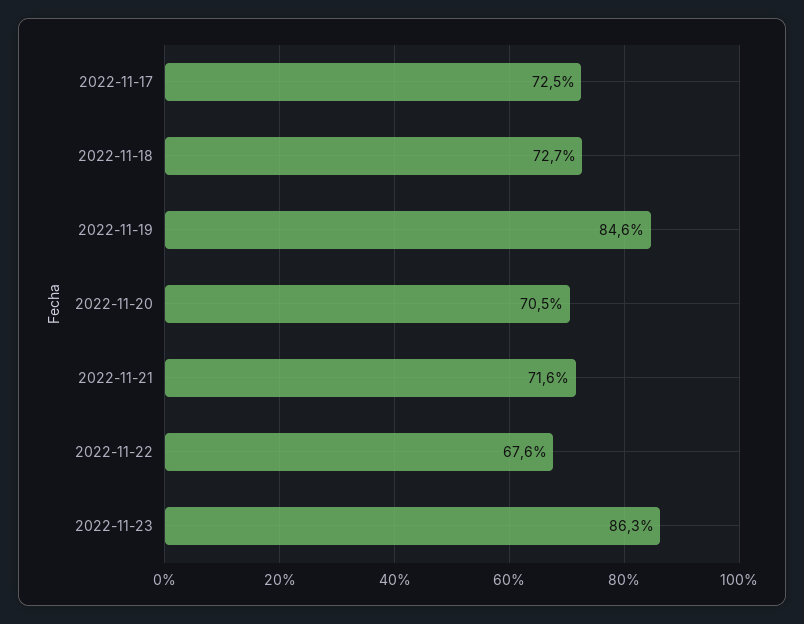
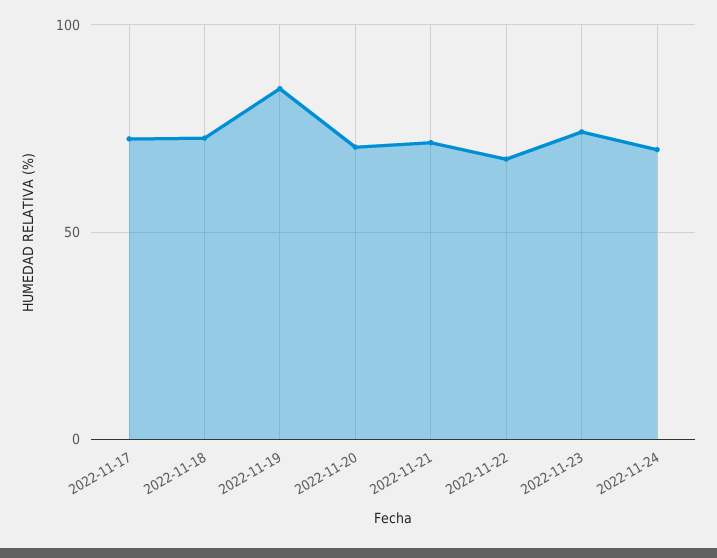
2022-11-23: 86.3 -> 75
2022-11-24: none -> 70

